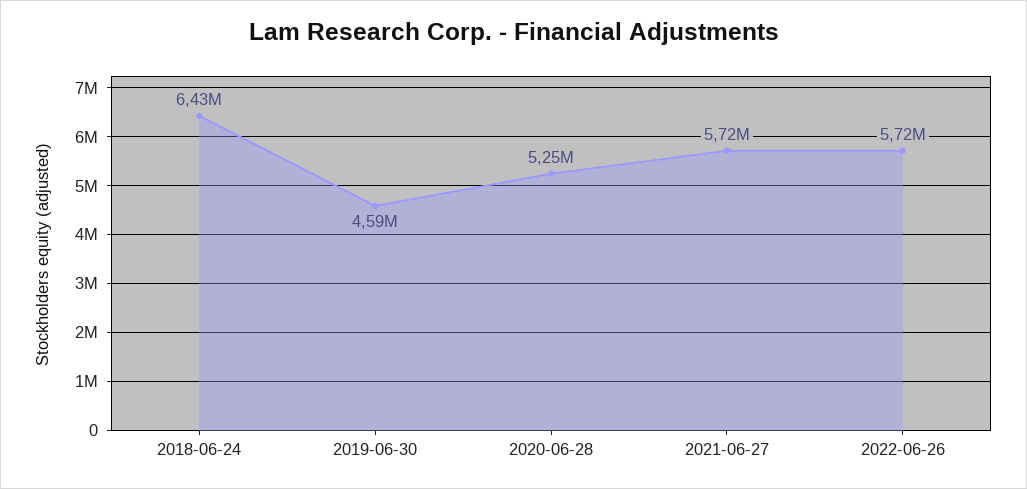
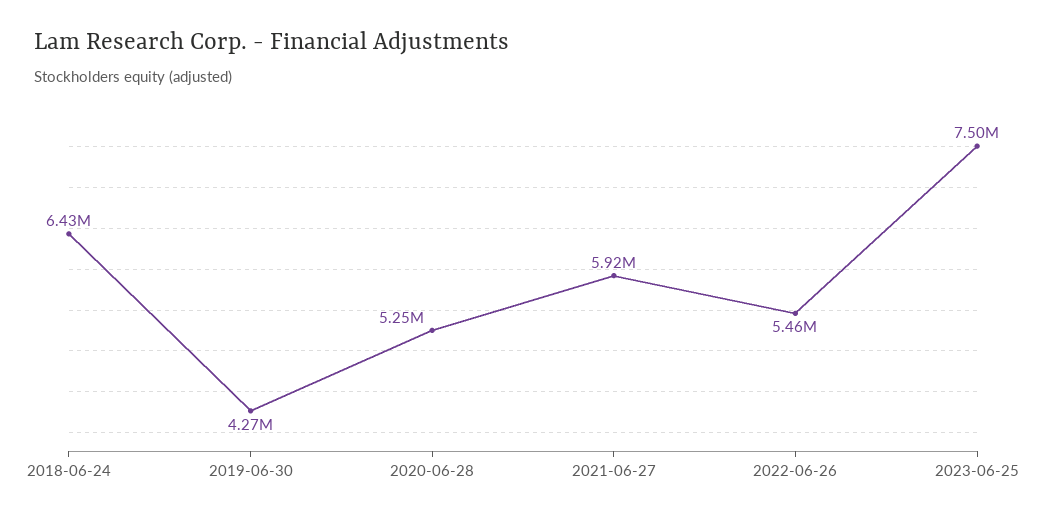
2019-06-30: 4590000 -> 4270000
2021-06-27: 5720000 -> 5920000
2022-06-26: 5720000 -> 5460000
2023-06-25: none -> 7500000

